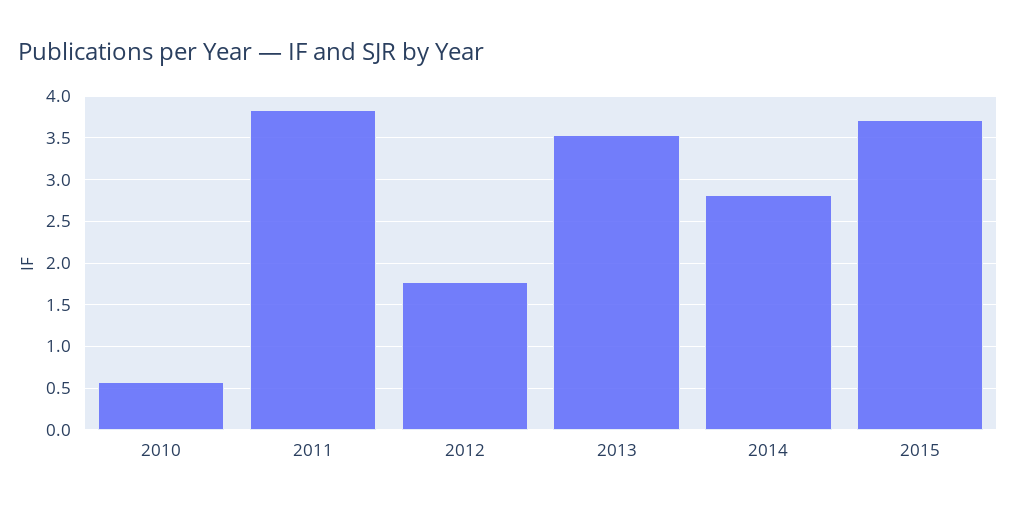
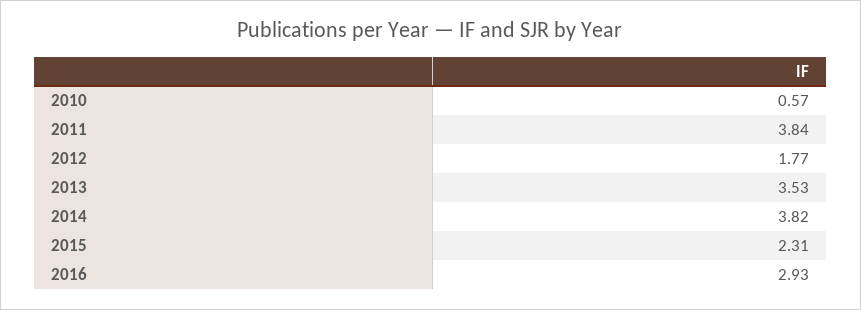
2014: 2.8 -> 3.82
2015: 3.7 -> 2.31
2016: none -> 2.93

